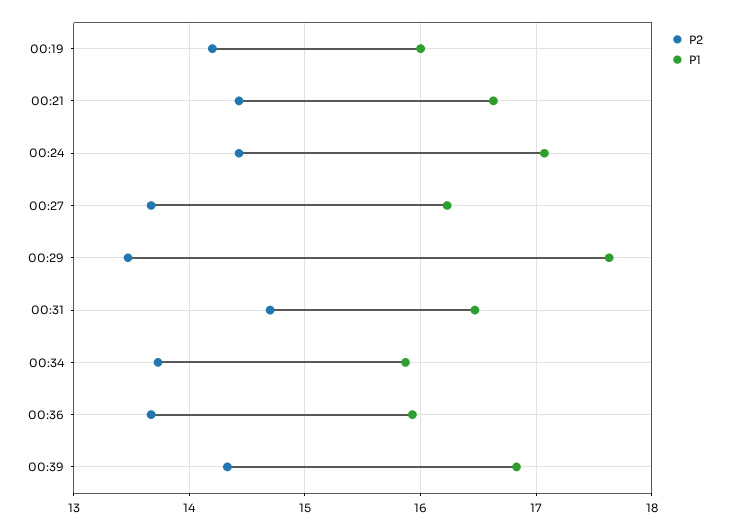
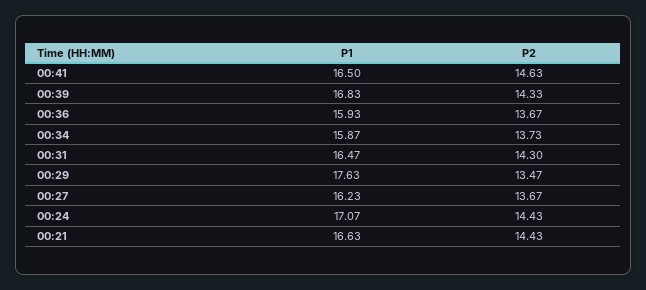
P2, 00:19: 14.2 -> none
P1, 00:19: 16 -> none
P2, 00:31: 14.7 -> 14.3
P1, 00:41: none -> 16.5
P2, 00:41: none -> 14.63

